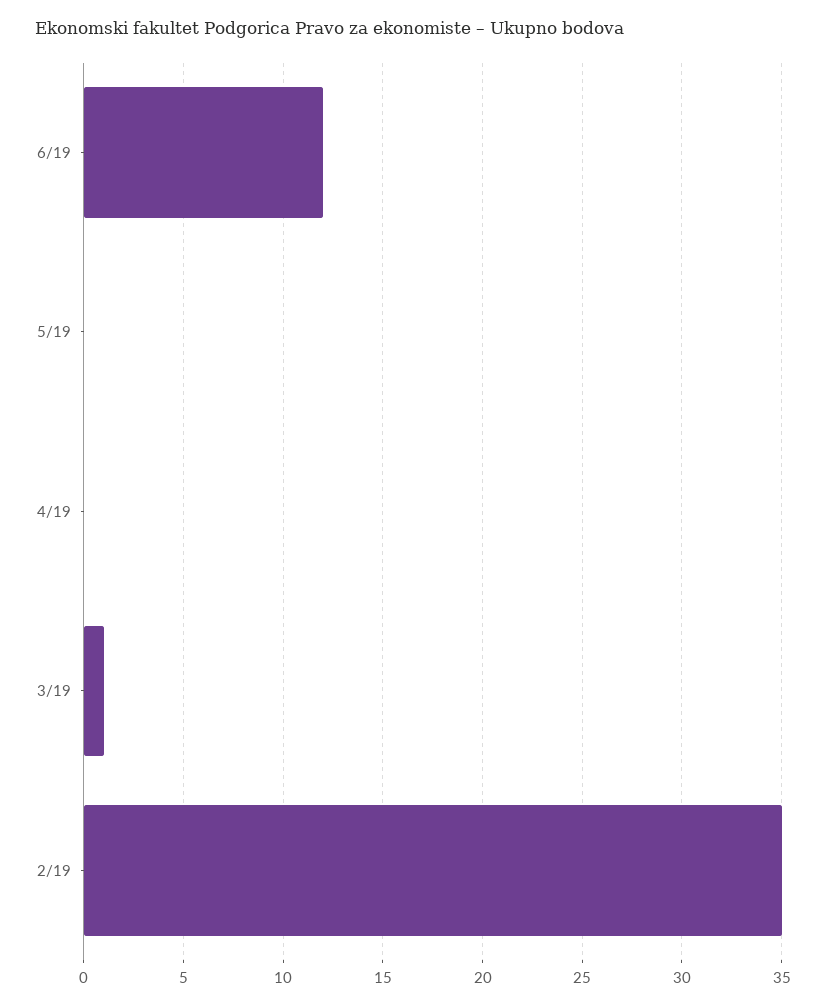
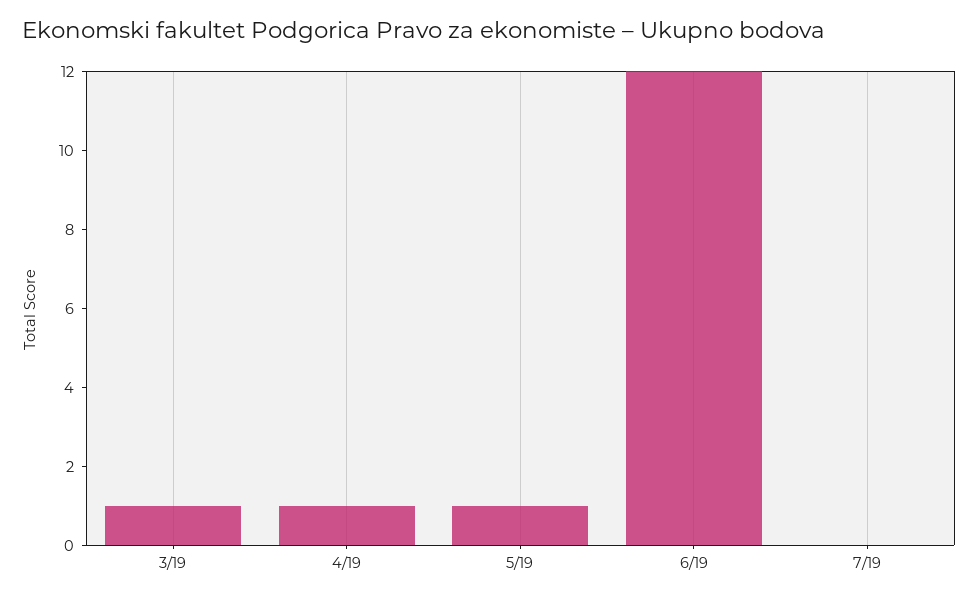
5/19: 0 -> 1
4/19: 0 -> 1
2/19: 35 -> none
7/19: none -> 0

